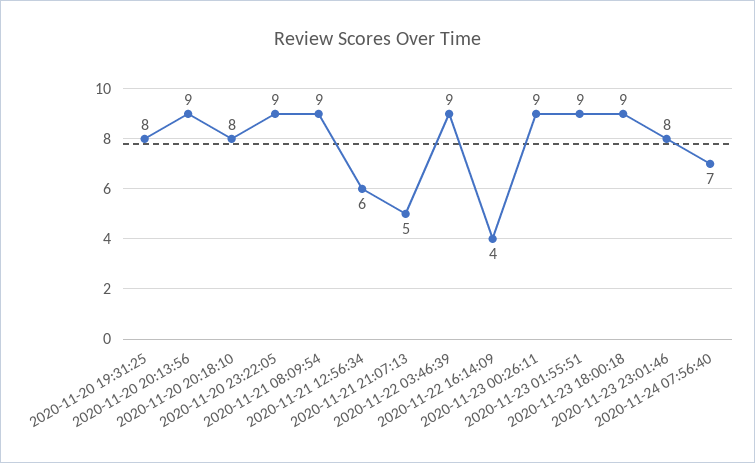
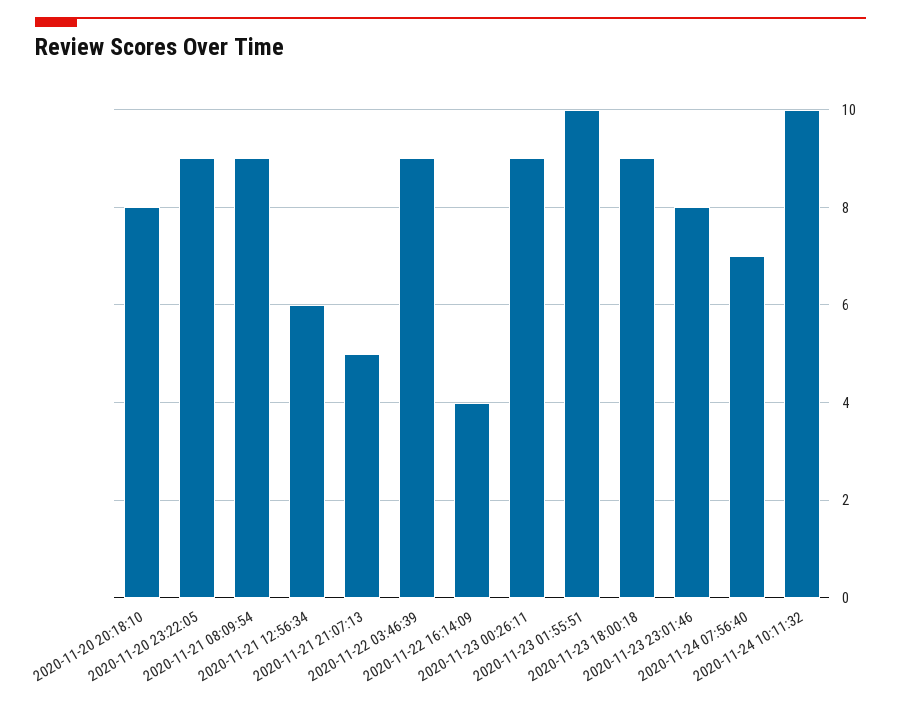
2020-11-20 19:31:25: 8 -> none
2020-11-20 20:13:56: 9 -> none
2020-11-23 01:55:51: 9 -> 10
2020-11-24 10:11:32: none -> 10

